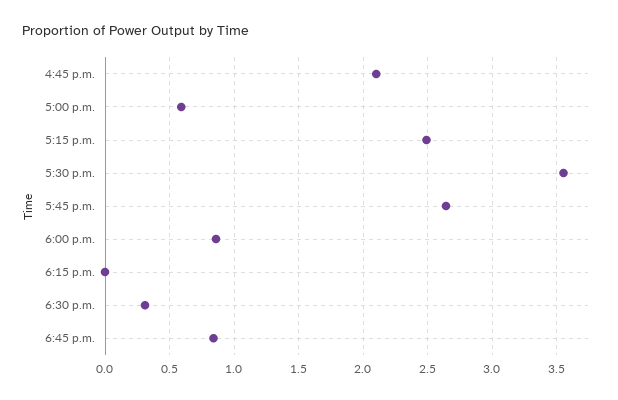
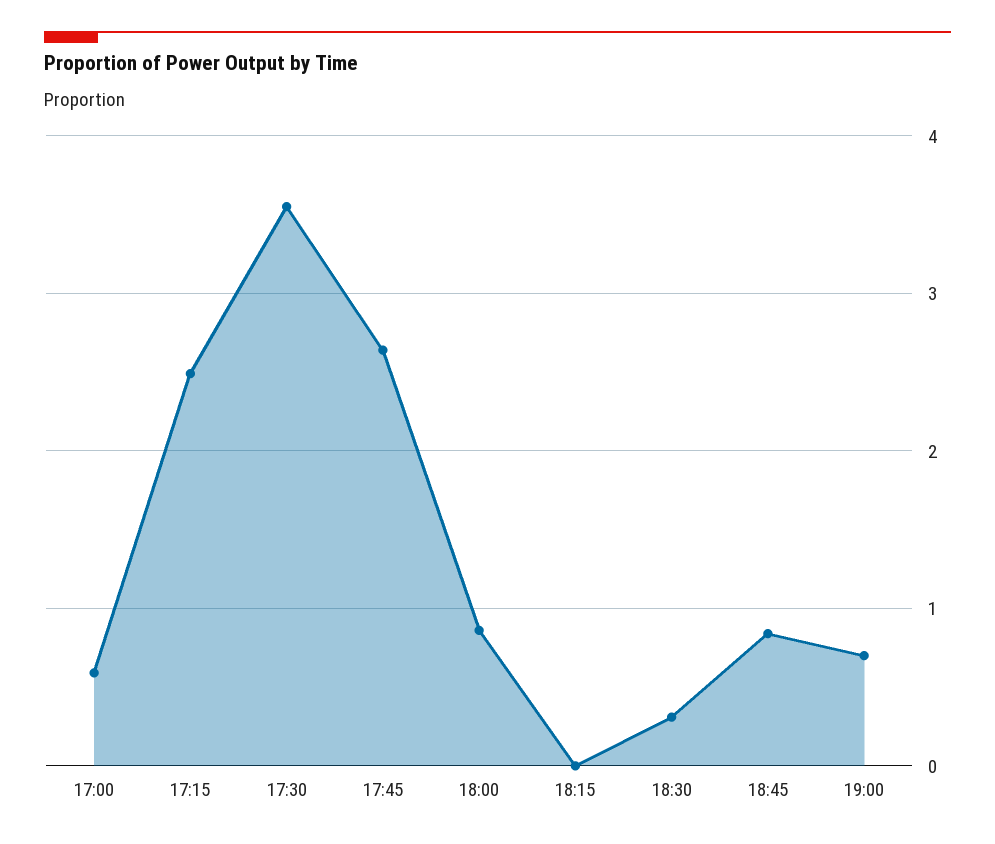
4:45 p.m.: 2.1 -> none
19:00: none -> 0.7

